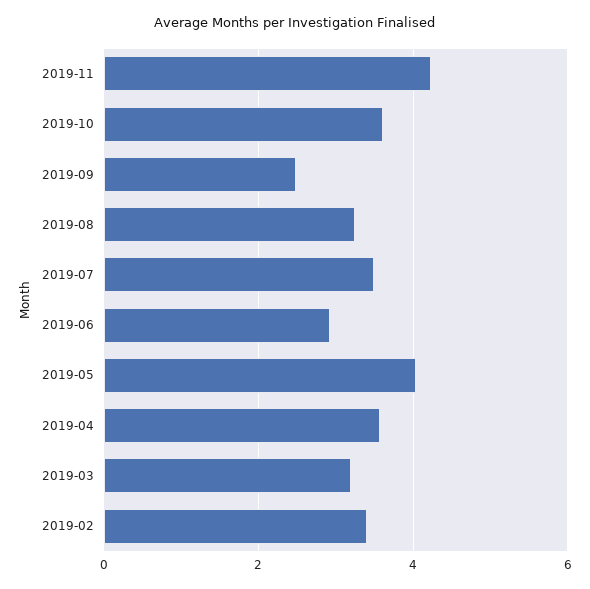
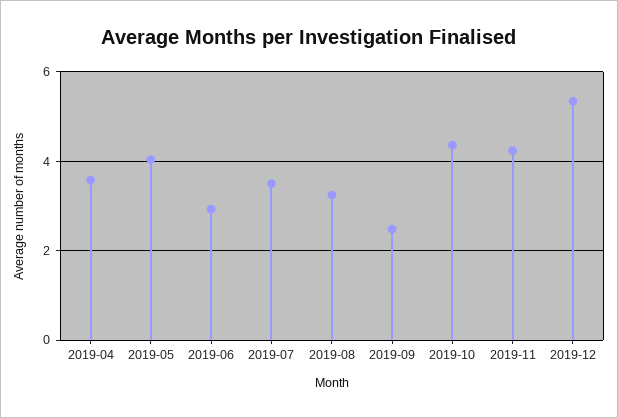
2019-10: 3.6 -> 4.4
2019-03: 3.2 -> none
2019-02: 3.4 -> none
2019-12: none -> 5.4

